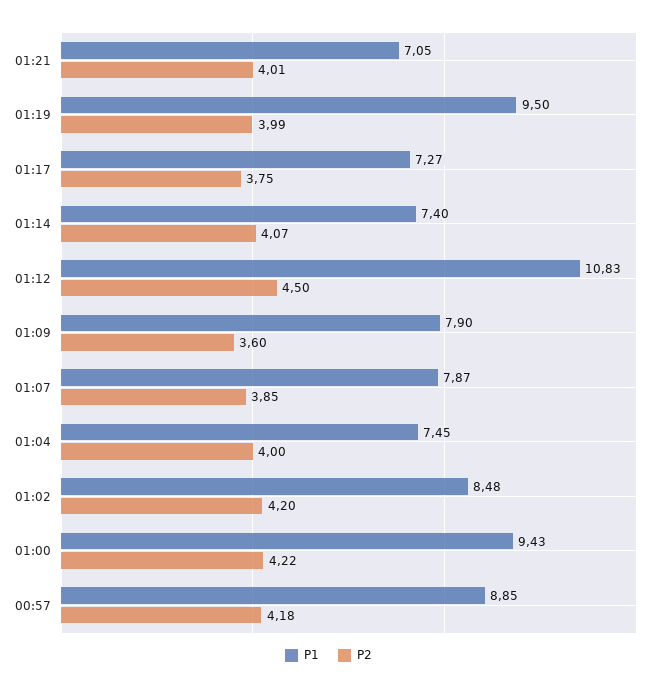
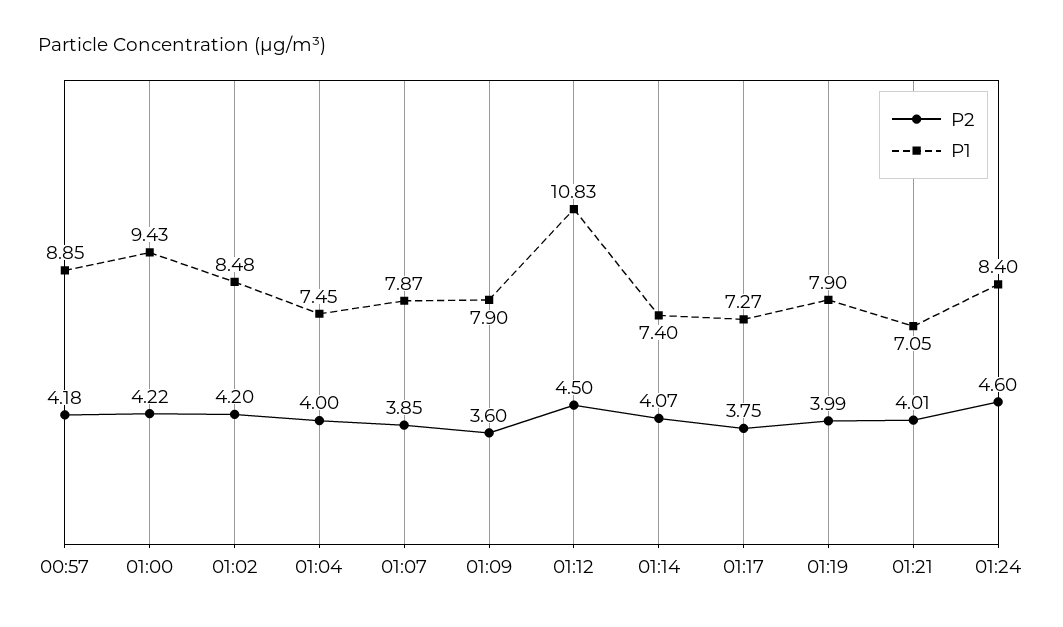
P1, 01:19: 9.5 -> 7.9
P2, 01:24: none -> 4.6
P1, 01:24: none -> 8.4

